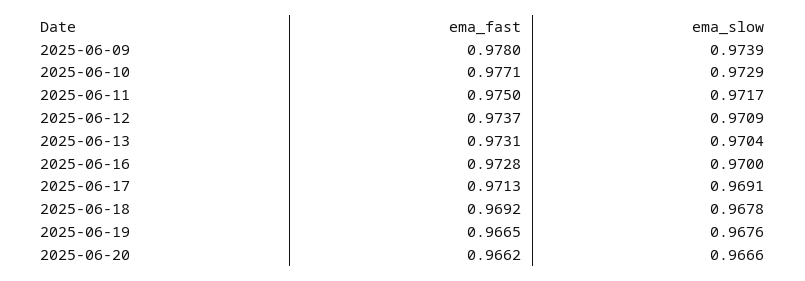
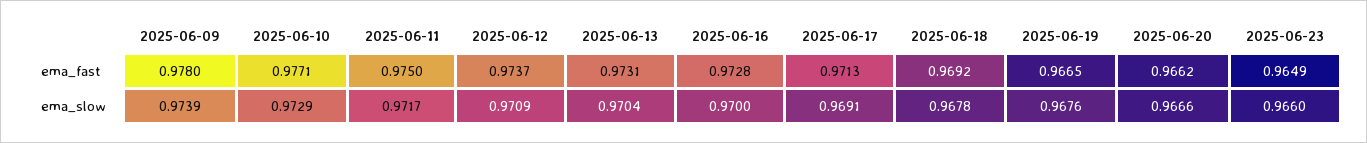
ema_fast, 2025-06-23: none -> 0.9649
ema_slow, 2025-06-23: none -> 0.966

